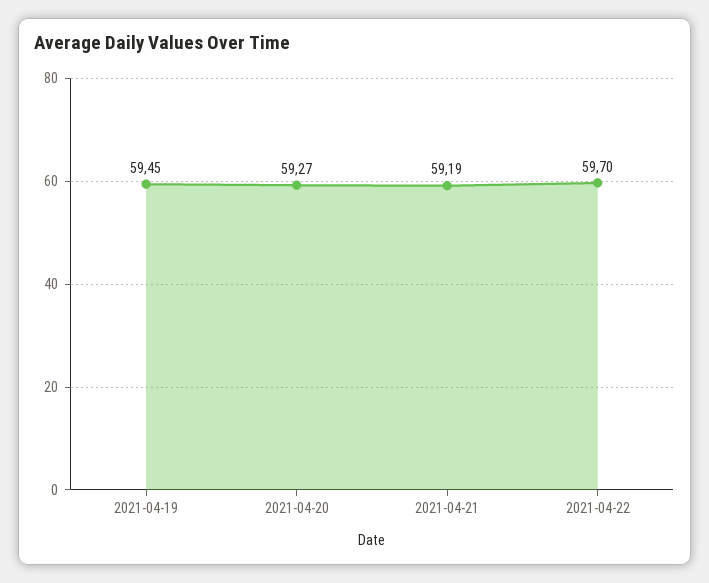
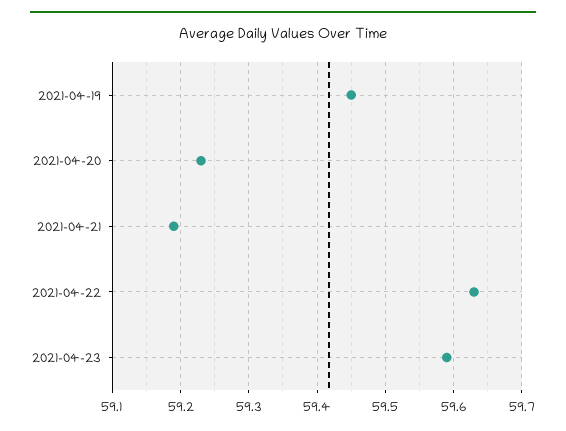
2021-04-20: 59.27 -> 59.23
2021-04-22: 59.7 -> 59.63
2021-04-23: none -> 59.59

